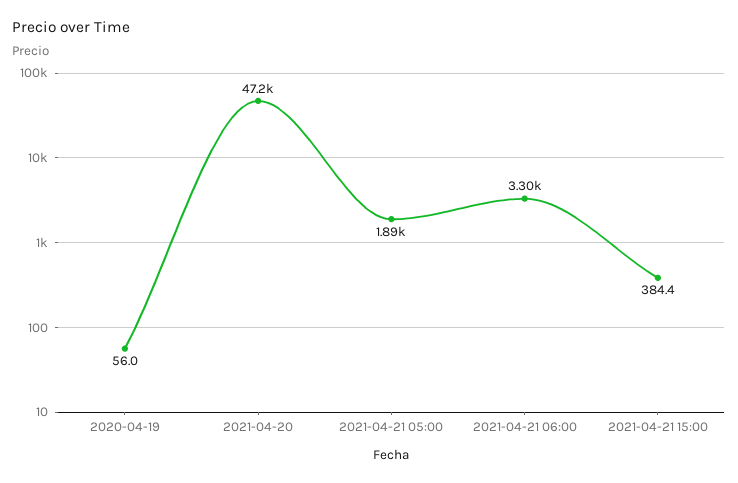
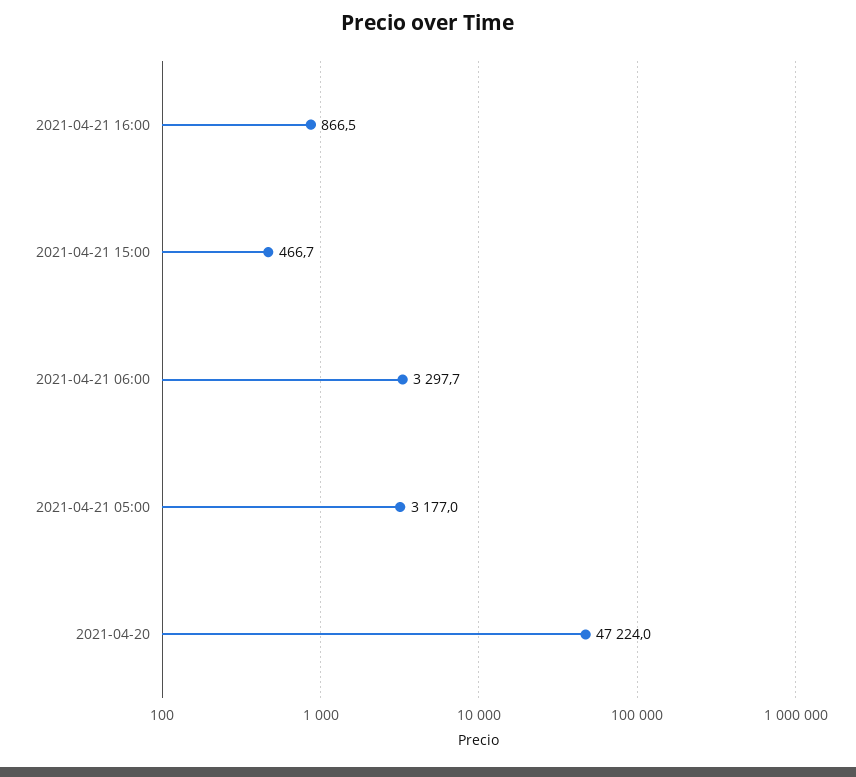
2020-04-19: 56 -> none
2021-04-21 05:00: 1890 -> 3177
2021-04-21 15:00: 384.4 -> 466.7
2021-04-21 16:00: none -> 866.5

